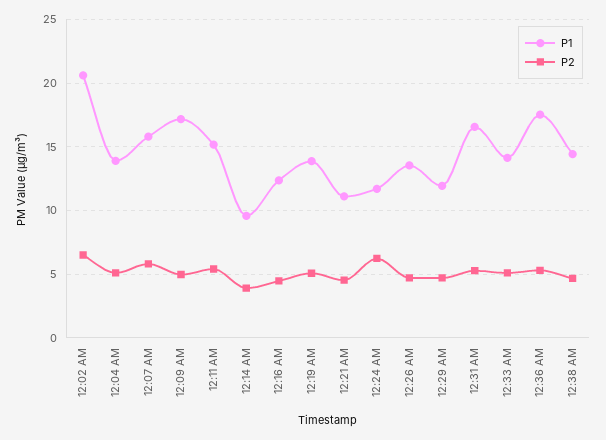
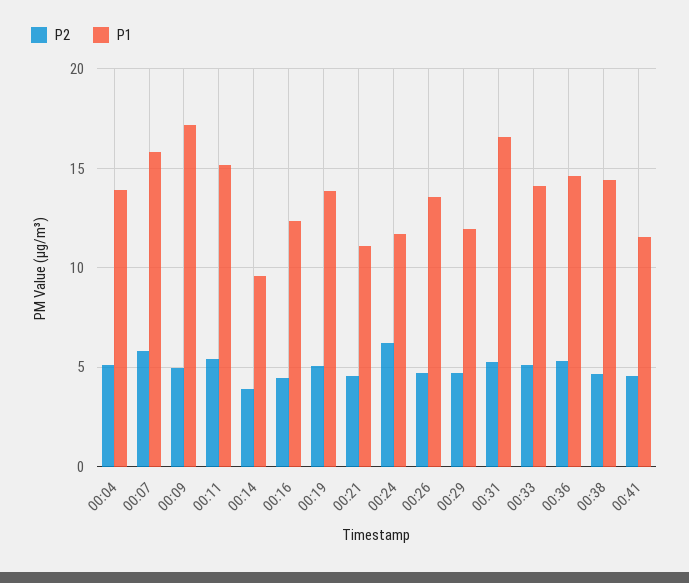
P1, 12:02 AM: 20.5 -> none
P2, 12:02 AM: 6.5 -> none
P1, 12:36 AM: 17.5 -> 14.5
P2, 00:41: none -> 4.5
P1, 00:41: none -> 11.5

